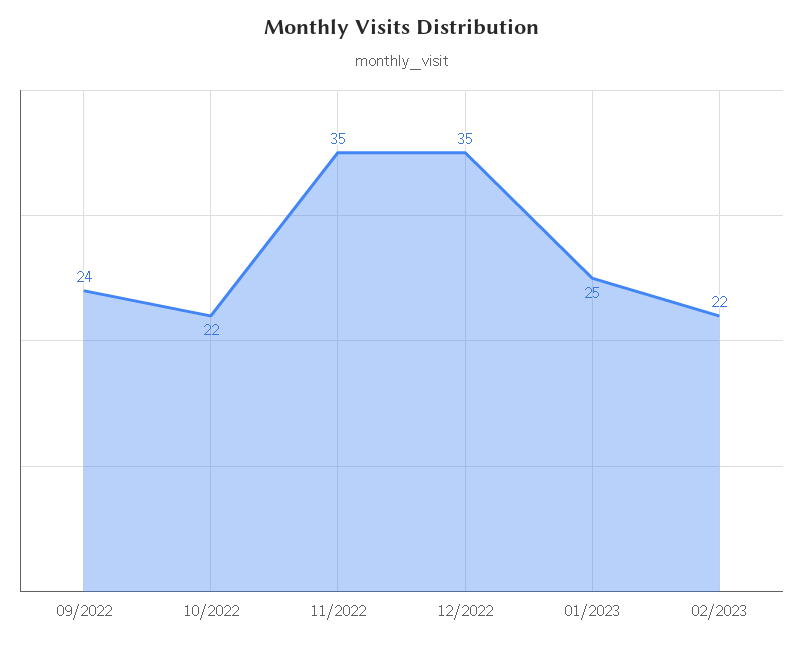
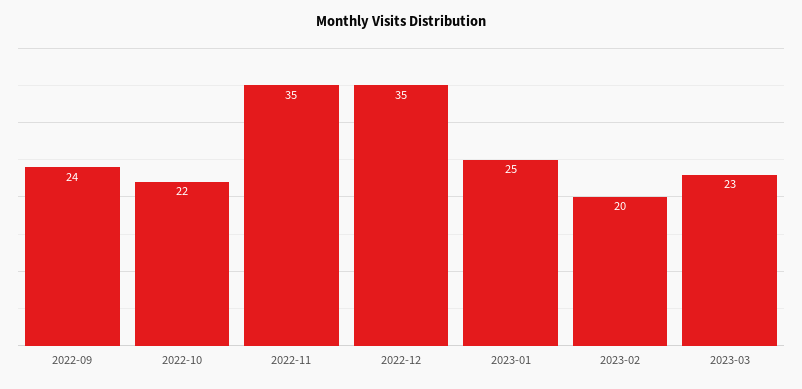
02/2023: 22 -> 20
2023-03: none -> 23

